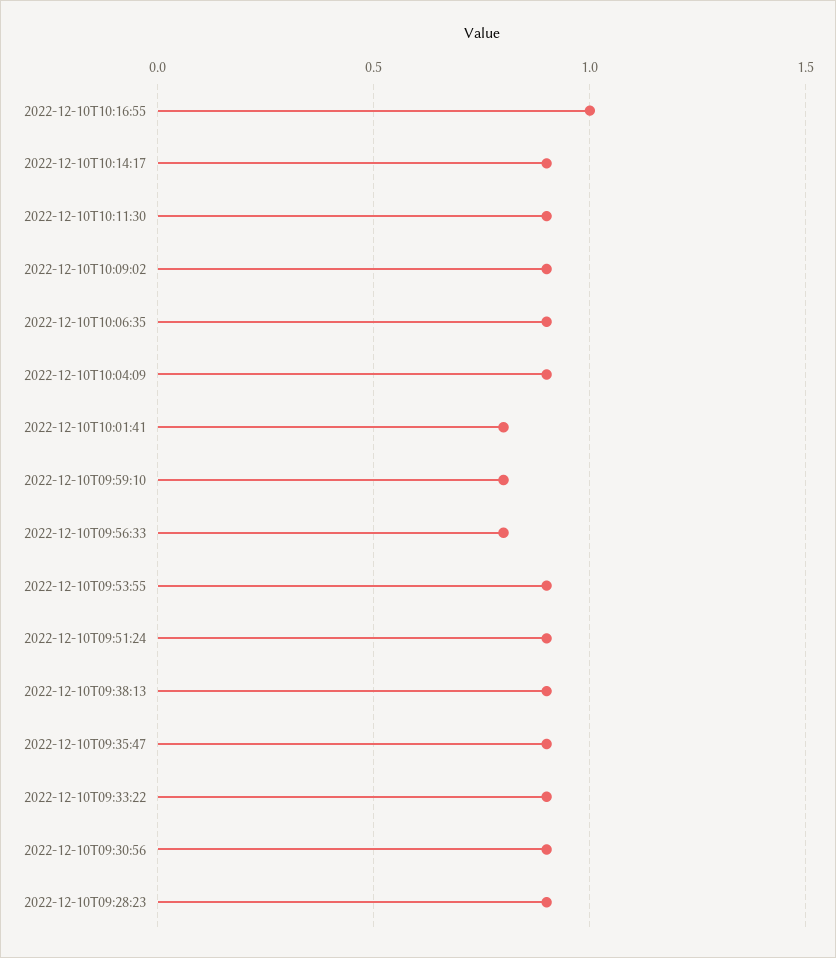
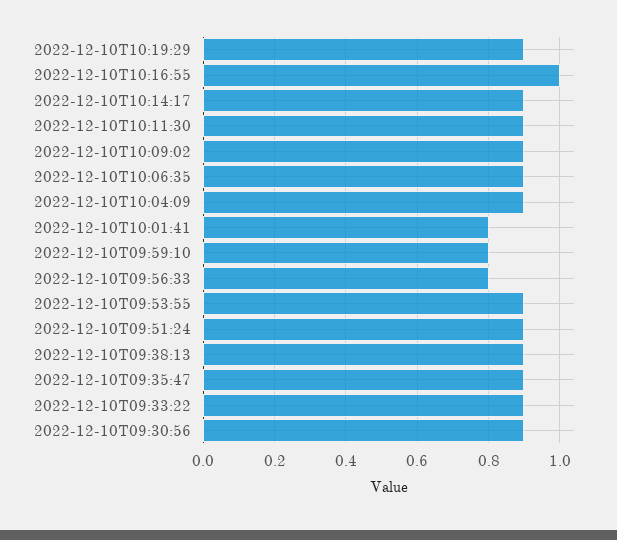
2022-12-10T09:28:23: 0.9 -> none
2022-12-10T10:19:29: none -> 0.9

